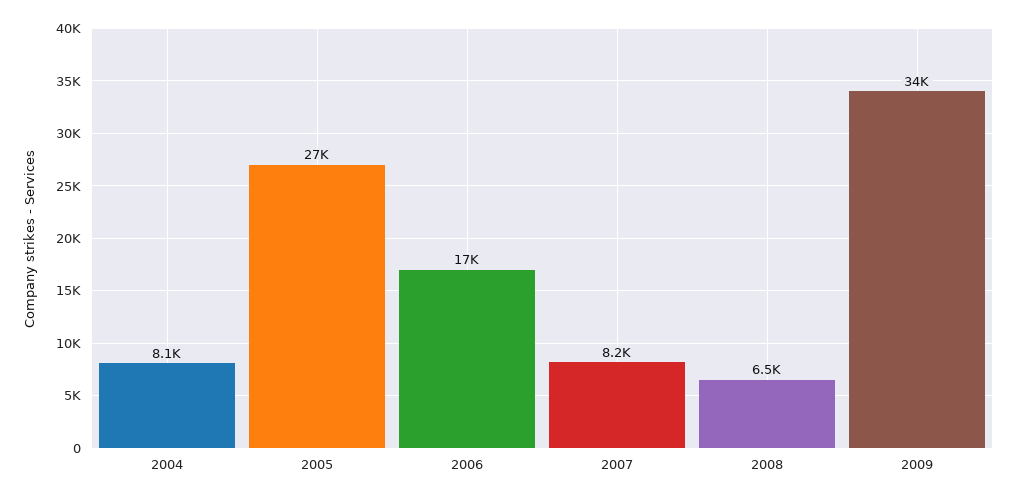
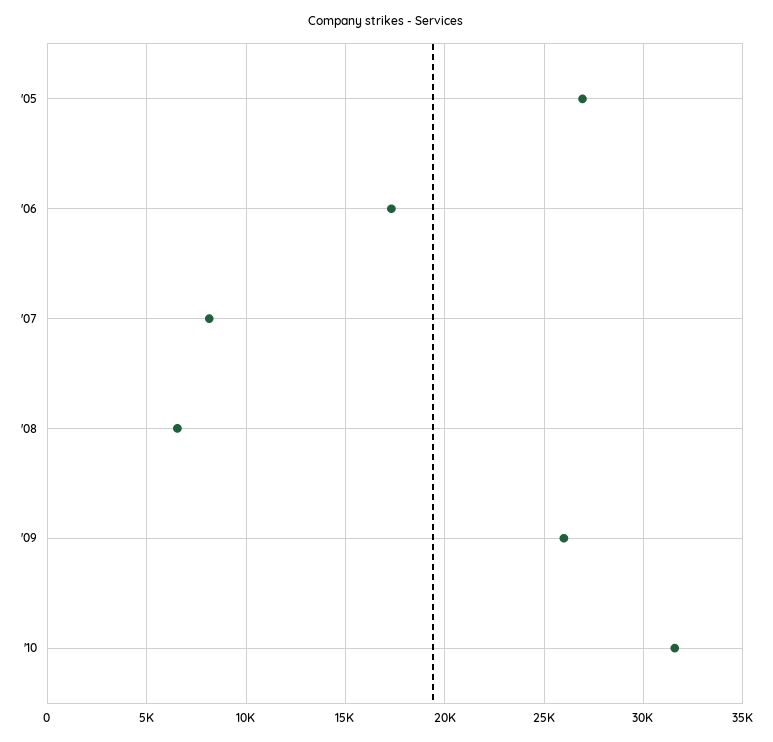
2004: 8100 -> none
2009: 34000 -> 26000
'10: none -> 31500

